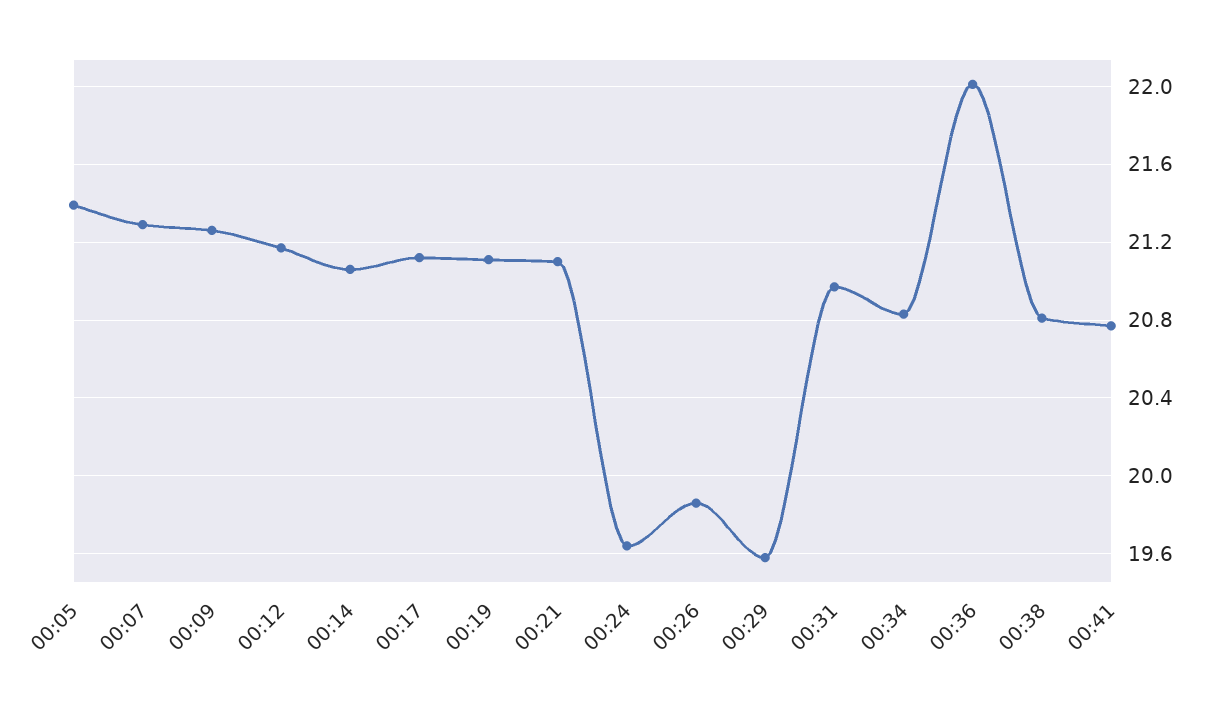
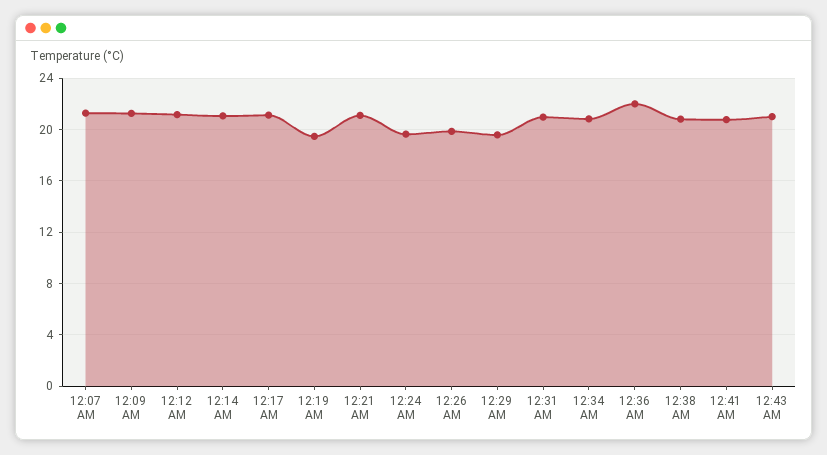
00:05: 21.4 -> none
00:19: 21.1 -> 19.5
12:43 AM: none -> 21

